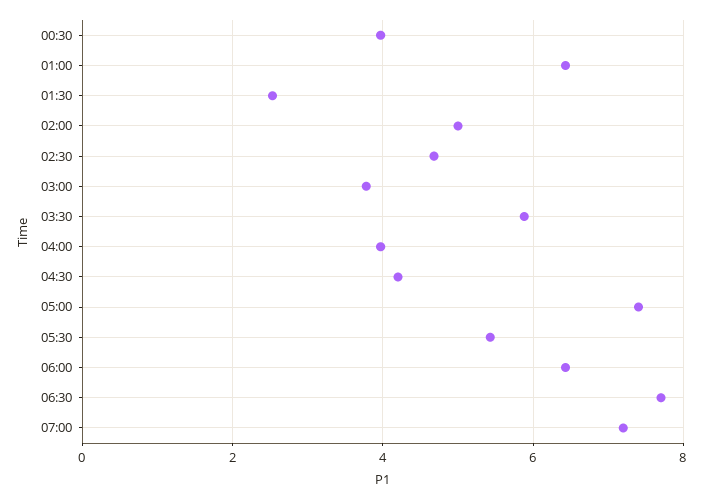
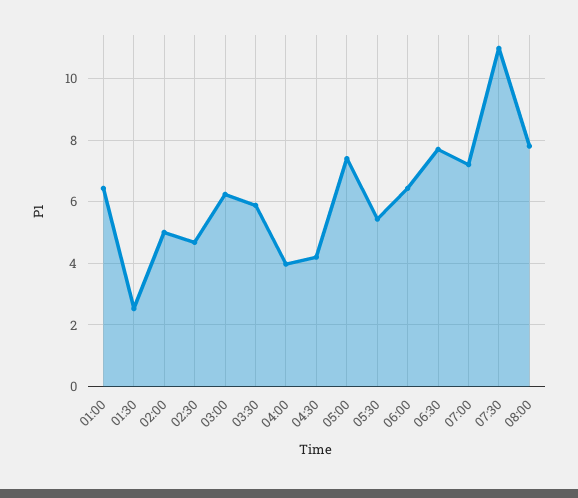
00:30: 4 -> none
03:00: 3.8 -> 6.2
07:30: none -> 11
08:00: none -> 7.8

